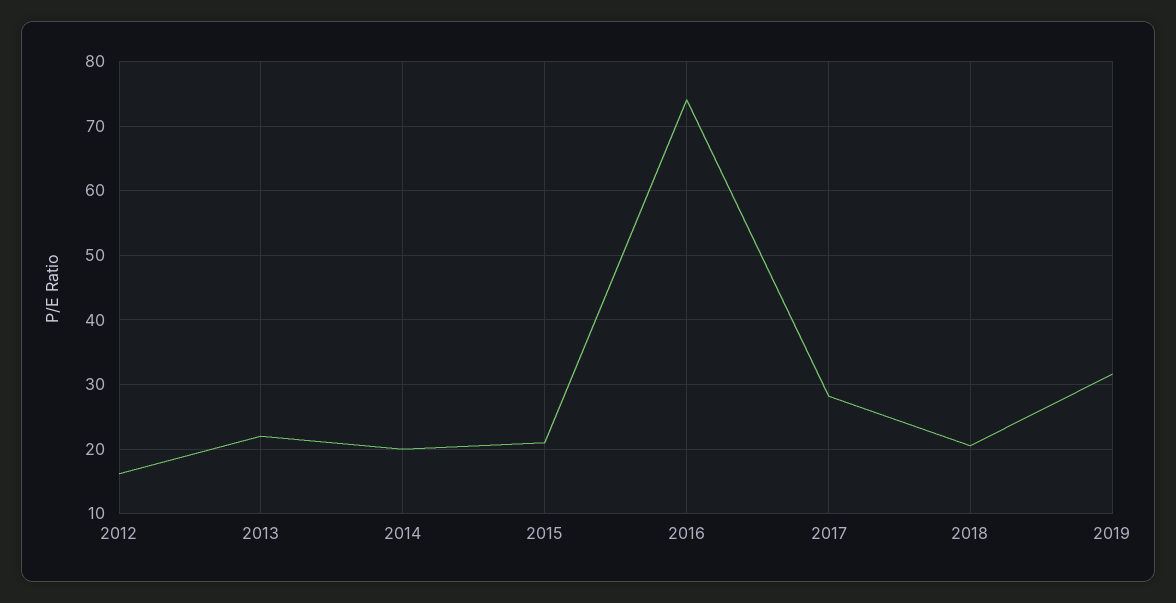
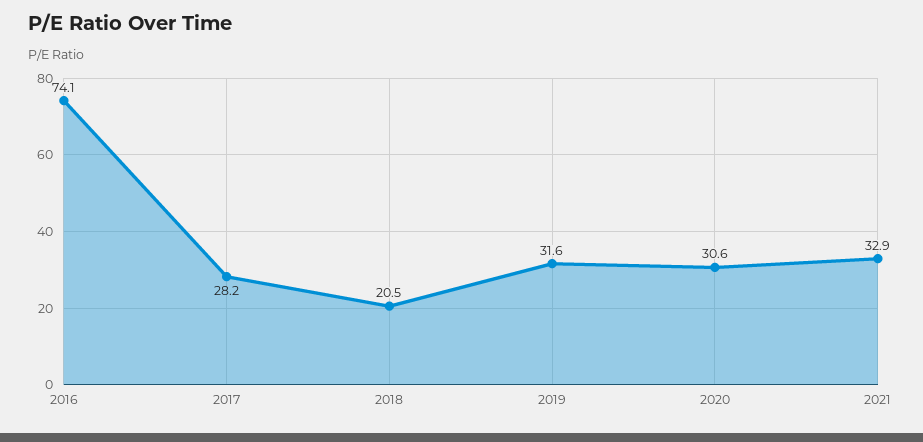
2012: 16 -> none
2013: 22 -> none
2014: 20 -> none
2015: 21 -> none
2020: none -> 30.6
2021: none -> 32.9

